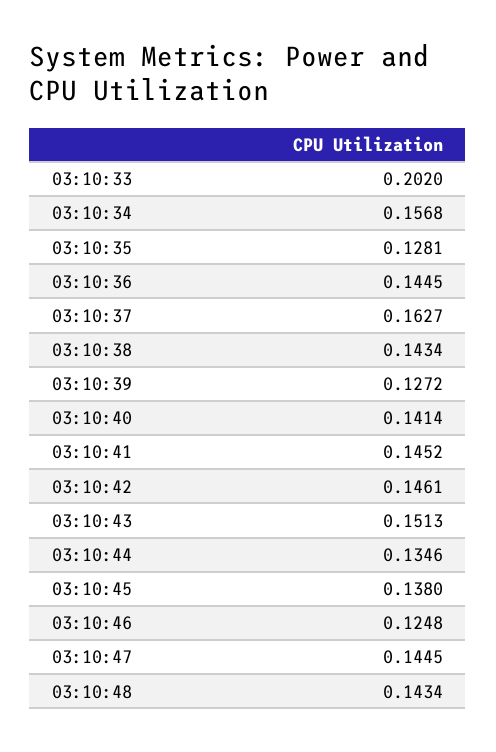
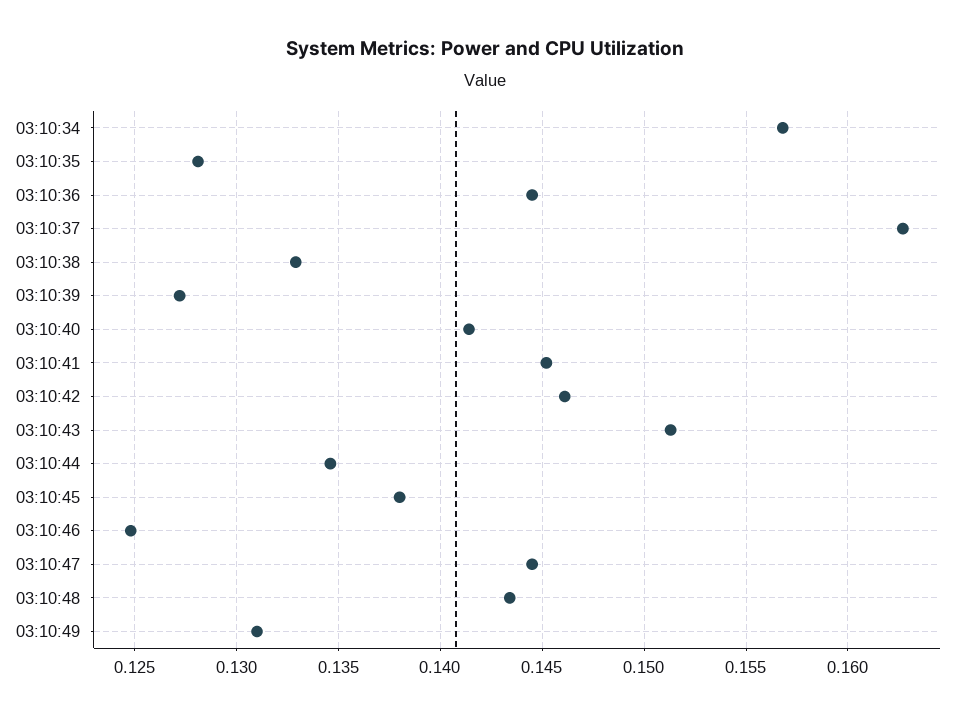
03:10:33: 0.202 -> none
03:10:38: 0.1434 -> 0.133
03:10:49: none -> 0.131

